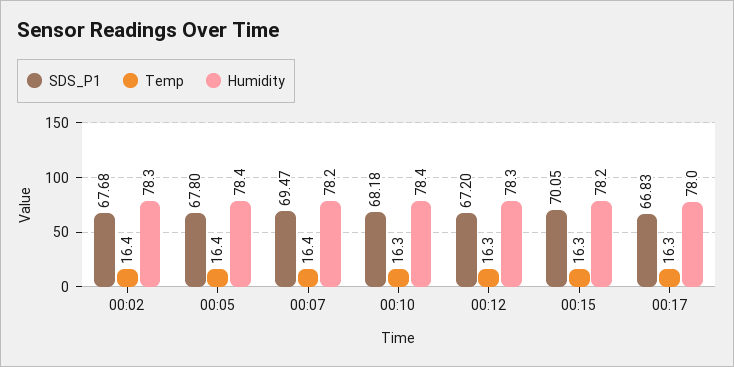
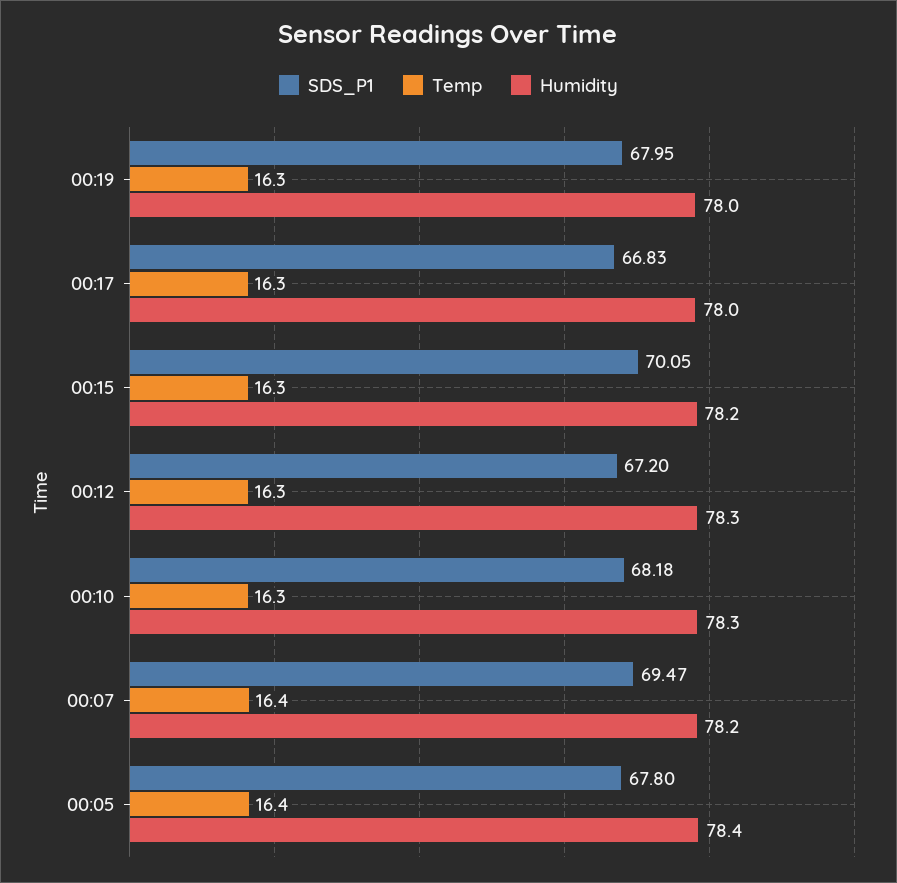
SDS_P1, 00:02: 67.68 -> none
Temp, 00:02: 16.4 -> none
Humidity, 00:02: 78.3 -> none
Humidity, 00:10: 78.4 -> 78.3
SDS_P1, 00:19: none -> 67.95
Temp, 00:19: none -> 16.3
Humidity, 00:19: none -> 78

